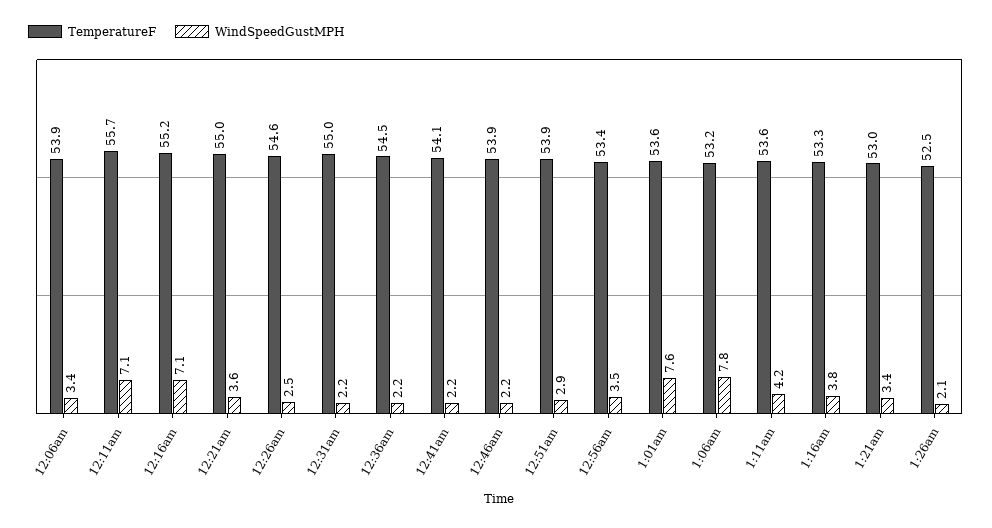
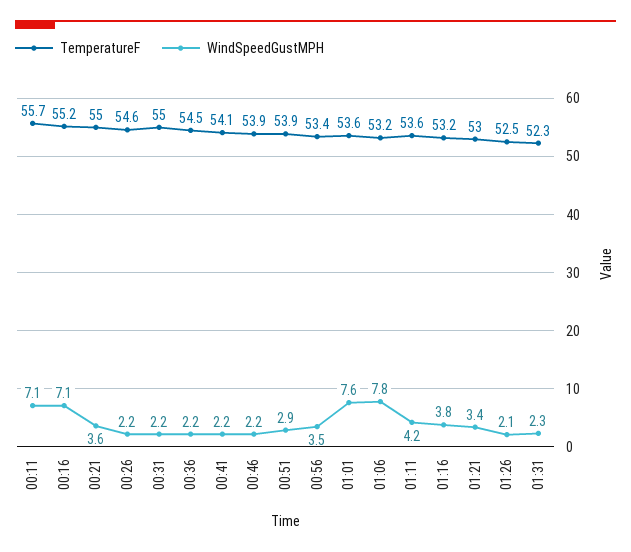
TemperatureF, 12:06am: 53.9 -> none
WindSpeedGustMPH, 12:06am: 3.4 -> none
WindSpeedGustMPH, 12:26am: 2.5 -> 2.2
TemperatureF, 1:16am: 53.3 -> 53.2
TemperatureF, 01:31: none -> 52.3
WindSpeedGustMPH, 01:31: none -> 2.3

